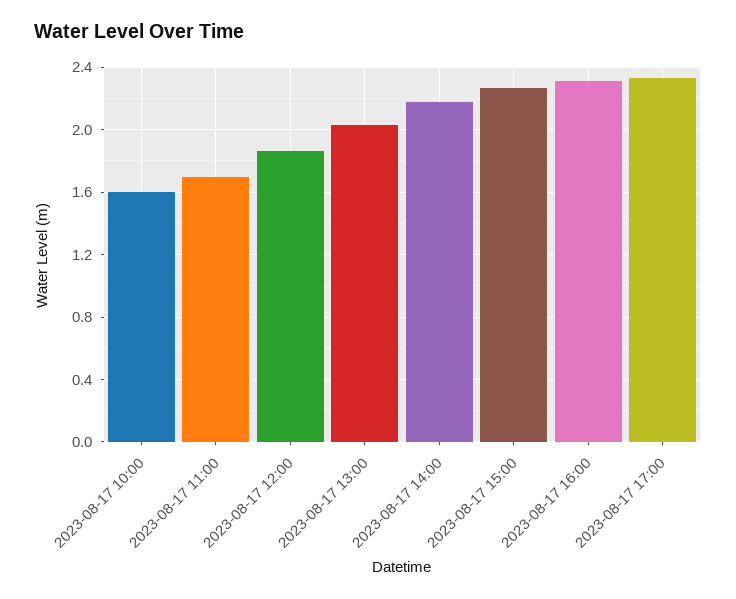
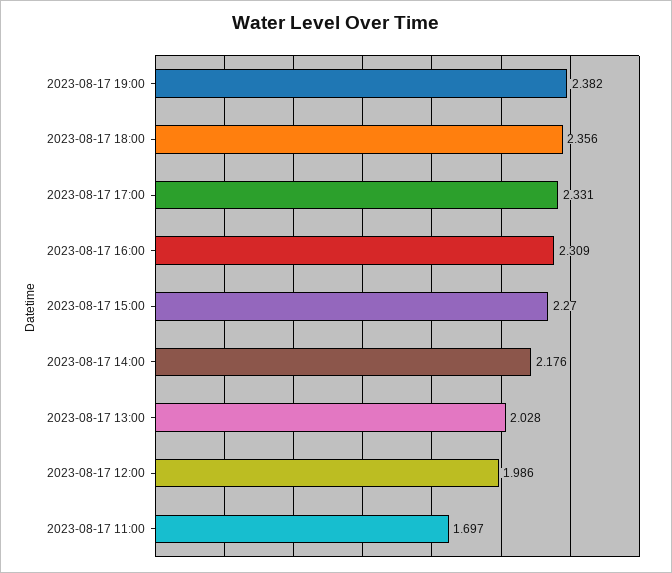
2023-08-17 10:00: 1.6 -> none
2023-08-17 12:00: 1.85 -> 1.986
2023-08-17 19:00: none -> 2.382
2023-08-17 18:00: none -> 2.356

